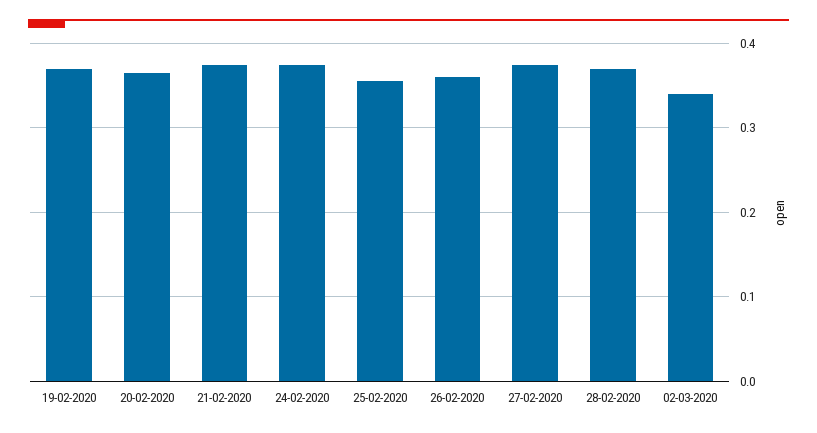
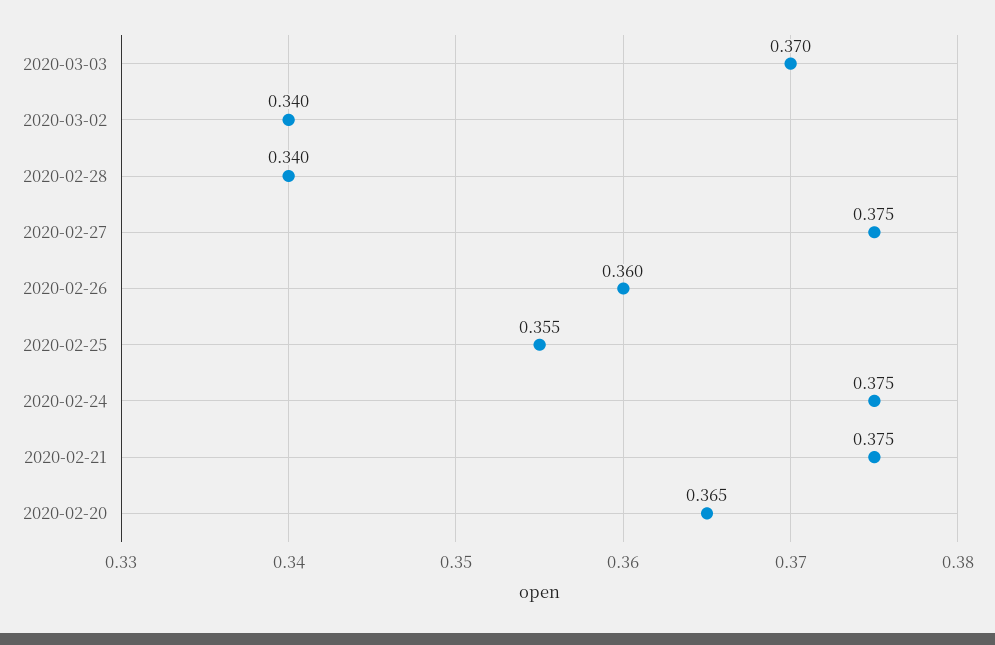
19-02-2020: 0.37 -> none
28-02-2020: 0.37 -> 0.34
2020-03-03: none -> 0.37

